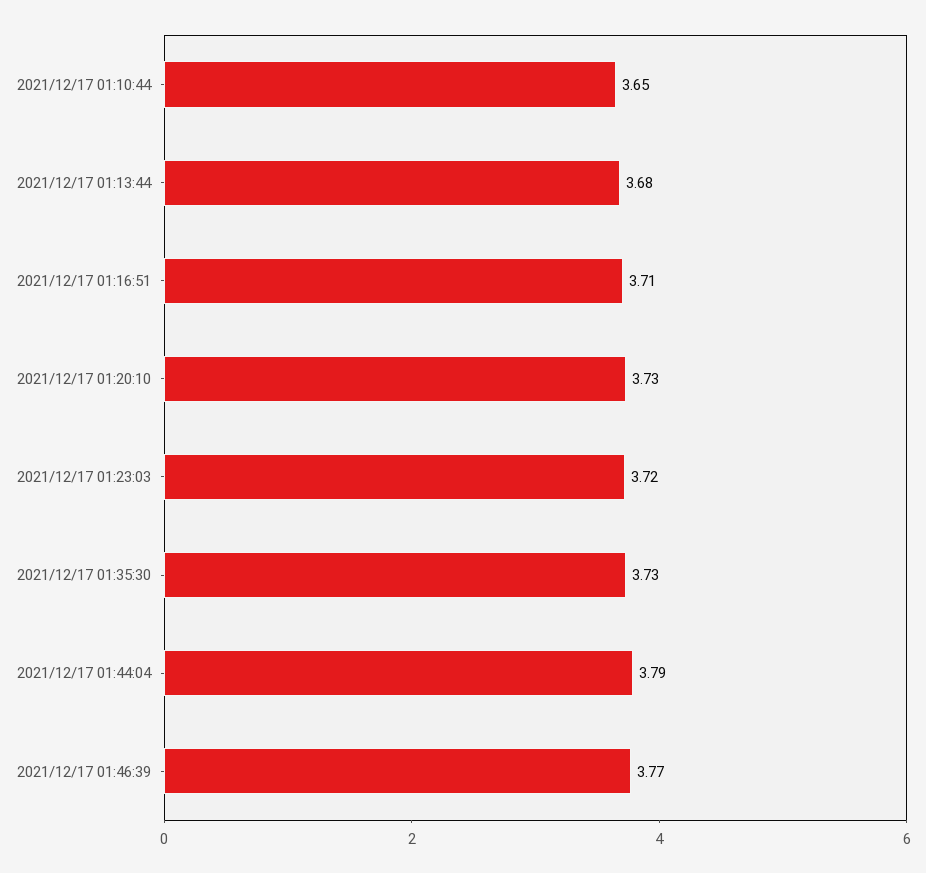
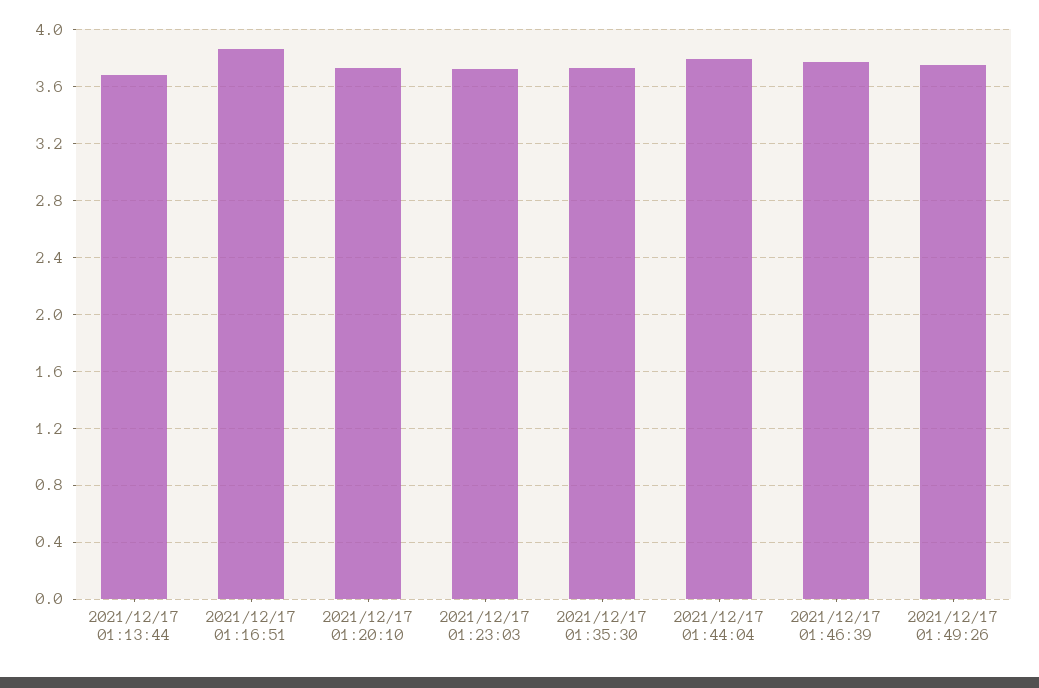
2021/12/17 01:10:44: 3.65 -> none
2021/12/17 01:16:51: 3.71 -> 3.85
2021/12/17 01:49:26: none -> 3.75

